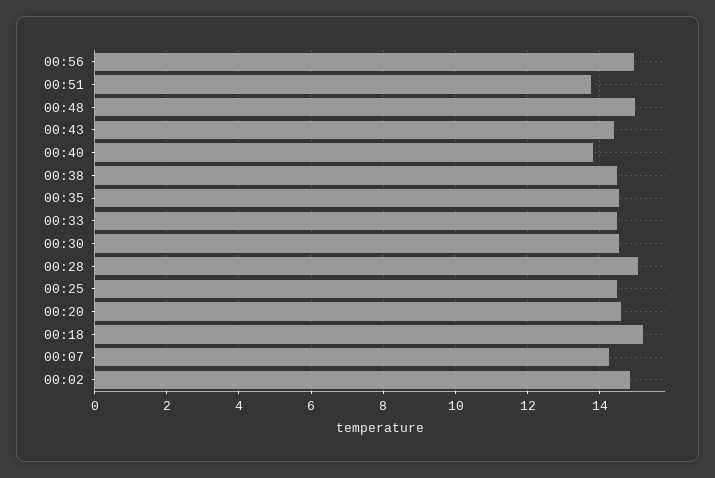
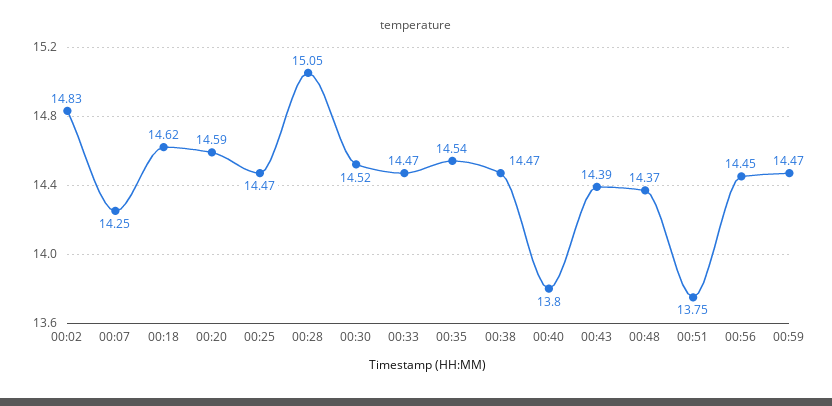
00:56: 15 -> 14.45
00:48: 15 -> 14.37
00:18: 15.2 -> 14.62
00:59: none -> 14.47

